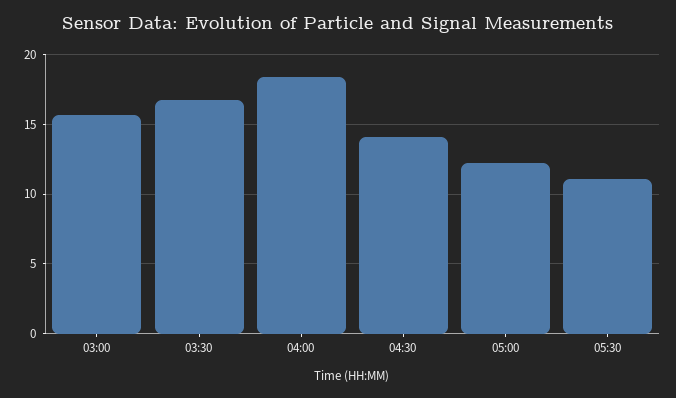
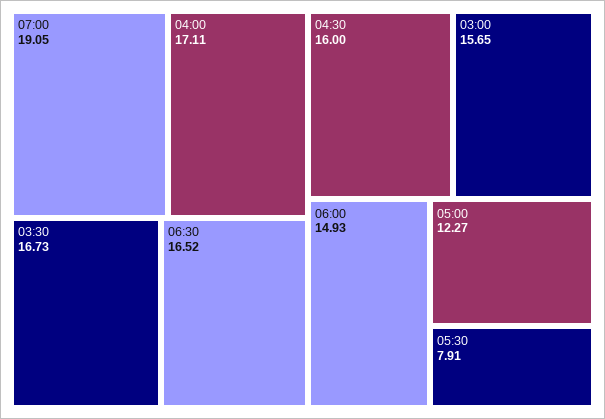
04:00: 18.5 -> 17.11
04:30: 14 -> 16
05:30: 11 -> 7.91
07:00: none -> 19.05
06:30: none -> 16.52
06:00: none -> 14.93

